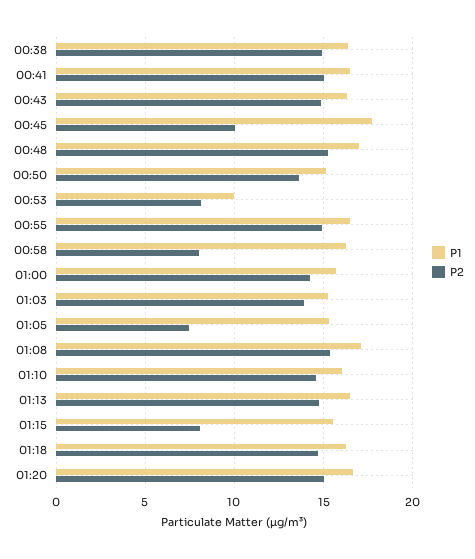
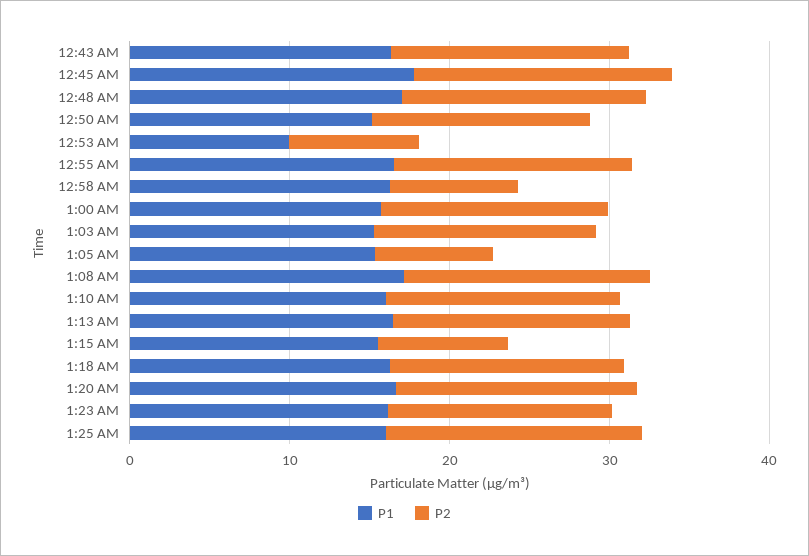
P1, 00:38: 16.5 -> none
P2, 00:38: 15 -> none
P1, 00:41: 16.5 -> none
P2, 00:41: 15 -> none
P2, 00:45: 10 -> 16
P1, 1:23 AM: none -> 16
P2, 1:23 AM: none -> 14
P1, 1:25 AM: none -> 16
P2, 1:25 AM: none -> 16

